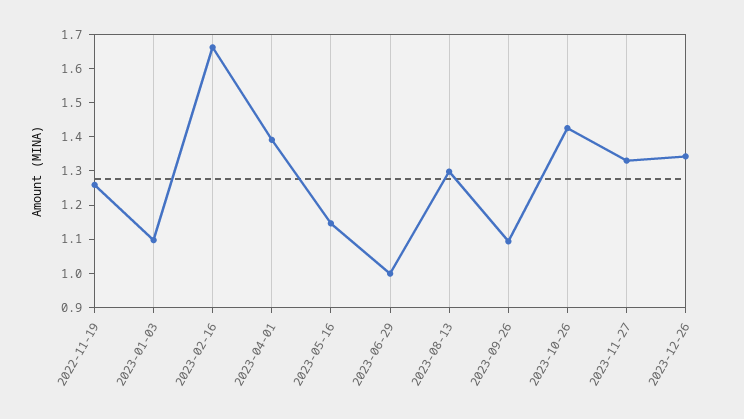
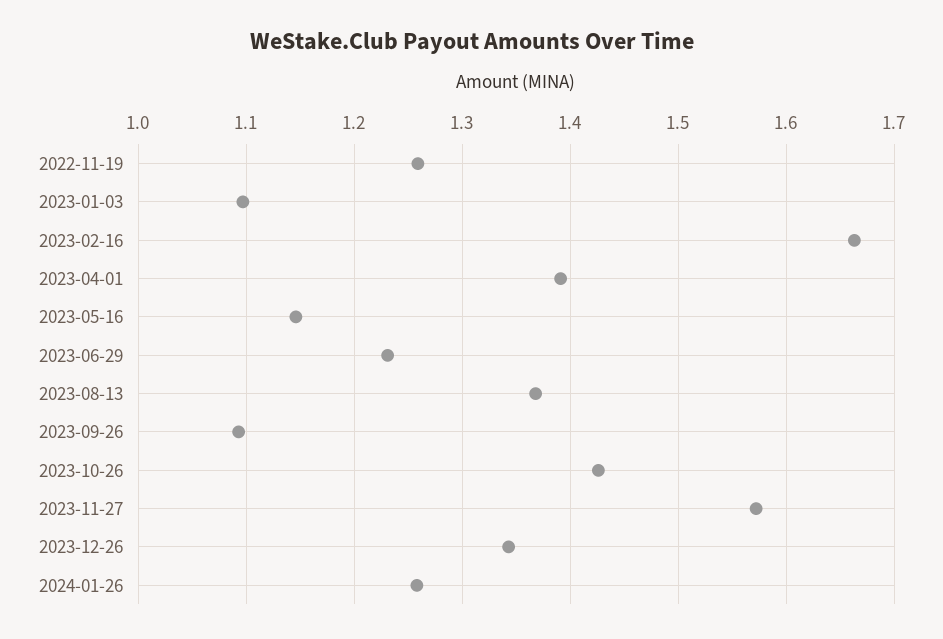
2023-06-29: 1 -> 1.23
2023-08-13: 1.3 -> 1.37
2023-11-27: 1.325 -> 1.57
2024-01-26: none -> 1.26

